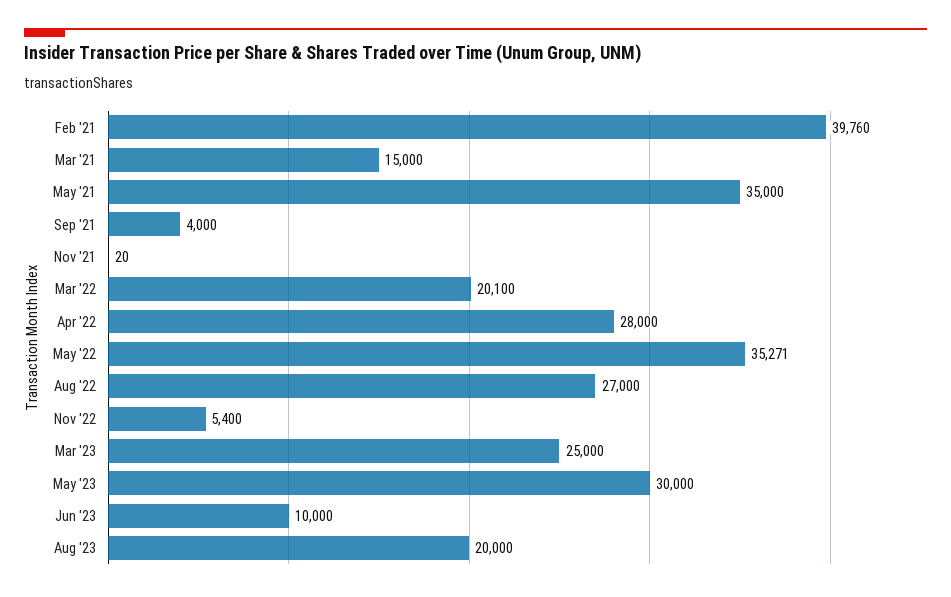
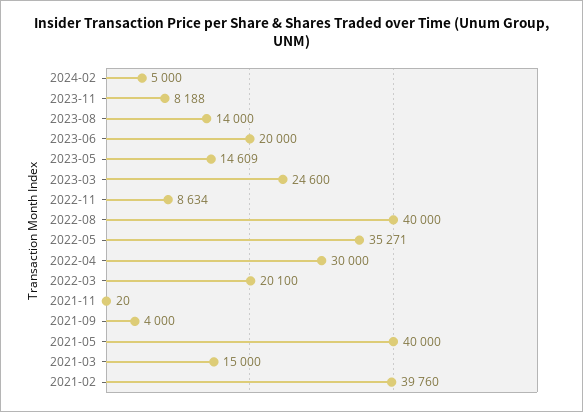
May '21: 35000 -> 40000
Apr '22: 28000 -> 30000
Aug '22: 27000 -> 40000
Nov '22: 5400 -> 8634
Mar '23: 25000 -> 24600
May '23: 30000 -> 14609
Jun '23: 10000 -> 20000
Aug '23: 20000 -> 14000
2024-02: none -> 5000
2023-11: none -> 8188

